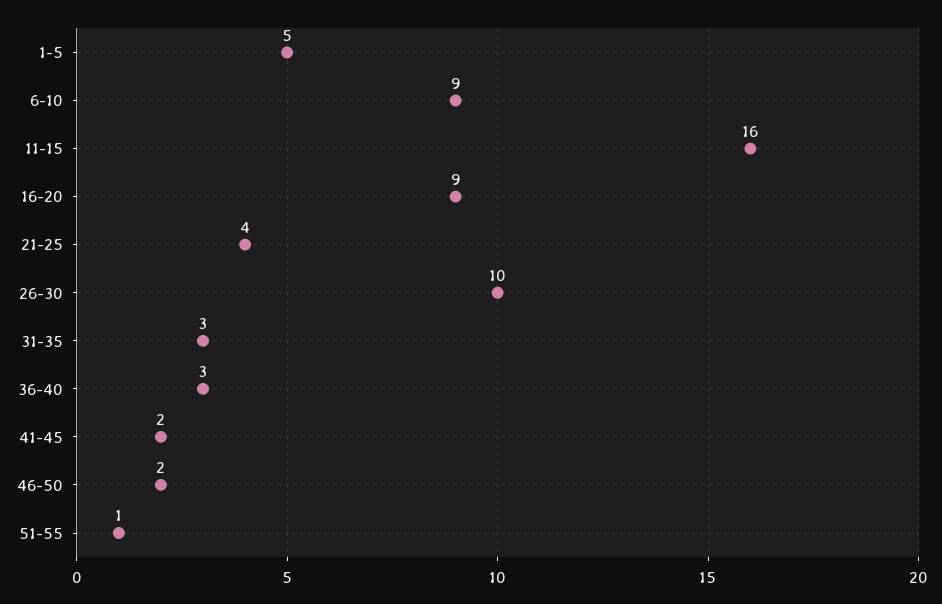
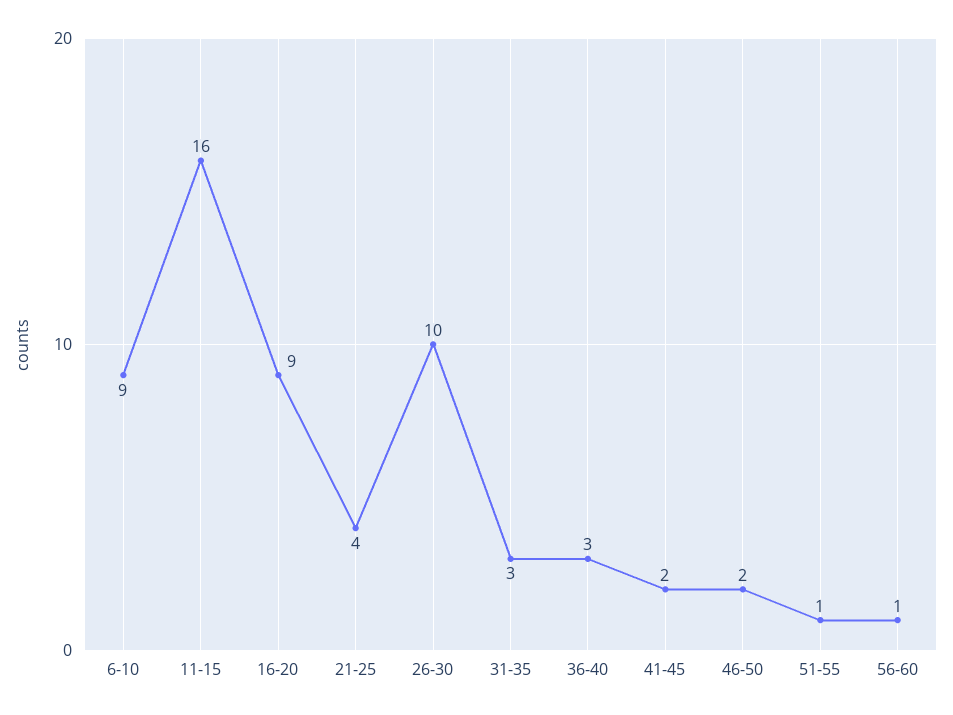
1-5: 5 -> none
56-60: none -> 1

